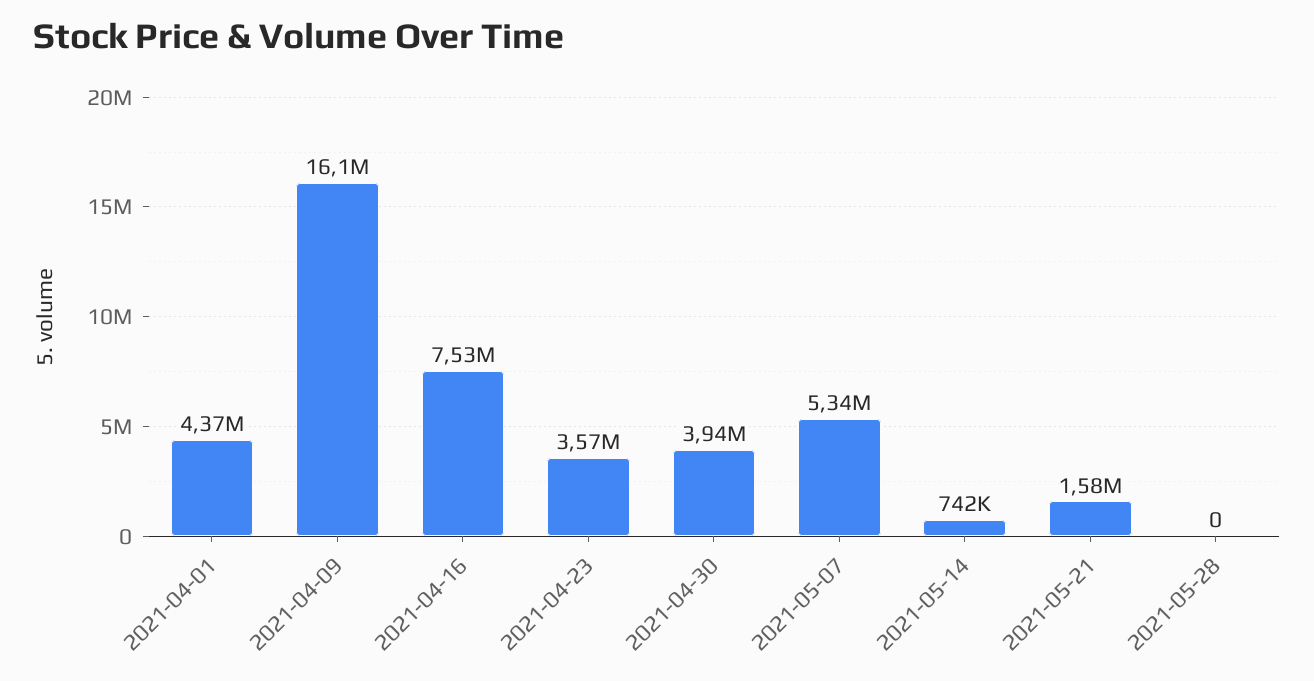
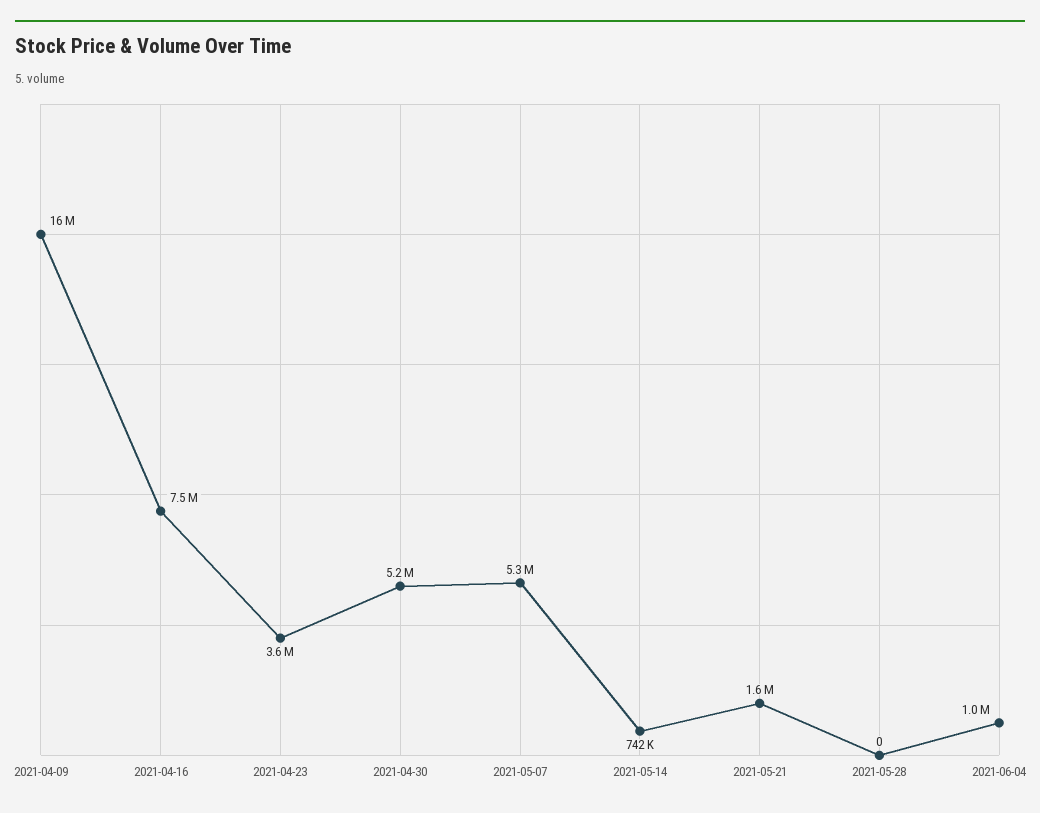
2021-04-01: 4370000 -> none
2021-04-30: 3940000 -> 5200000
2021-06-04: none -> 1000000

